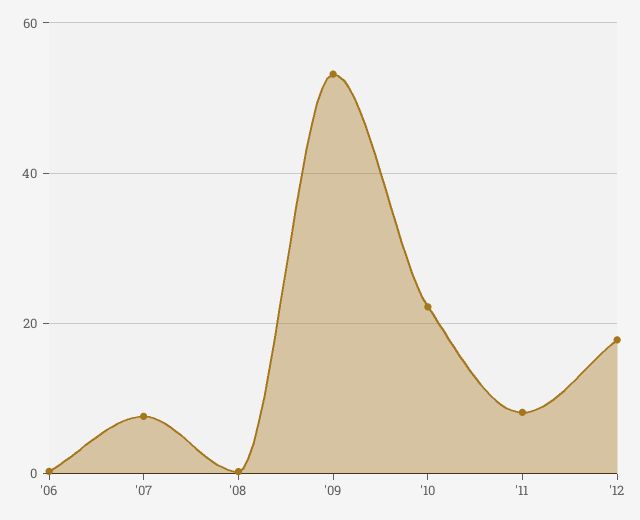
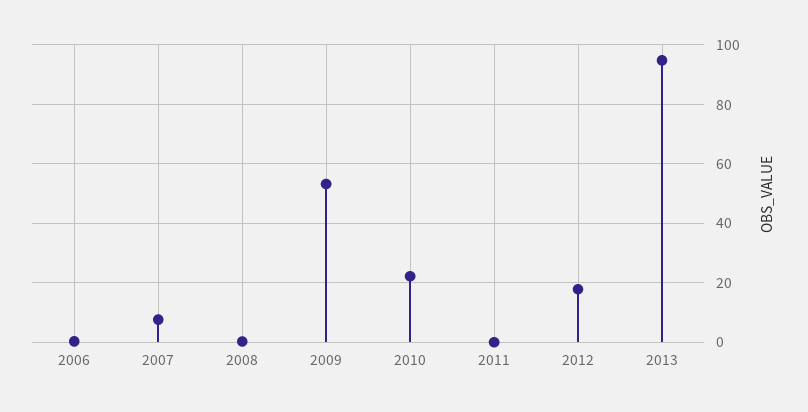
'11: 8 -> 0
2013: none -> 95

